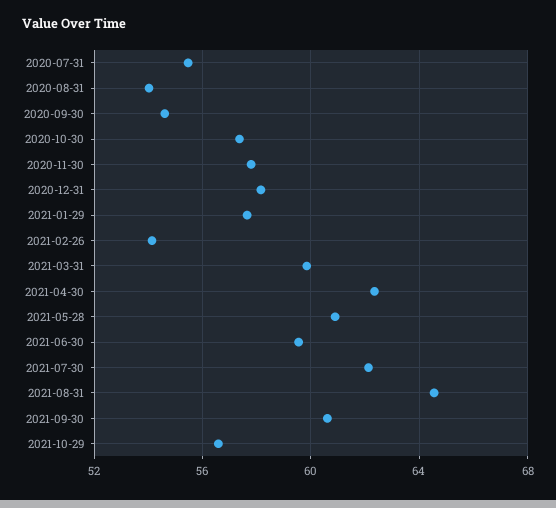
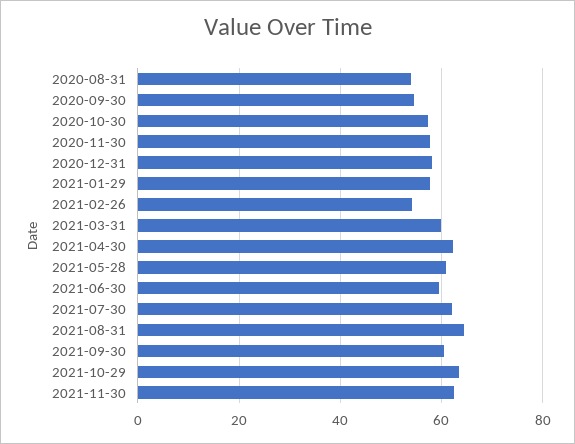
2020-07-31: 55.5 -> none
2021-10-29: 56.5 -> 64
2021-11-30: none -> 62

